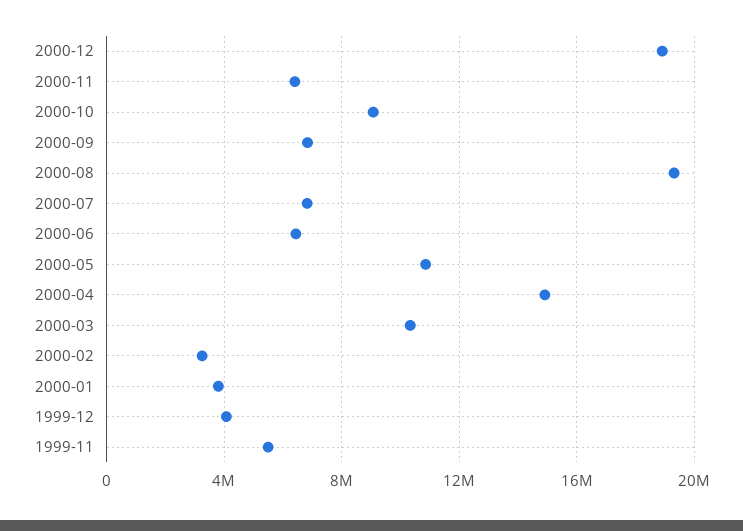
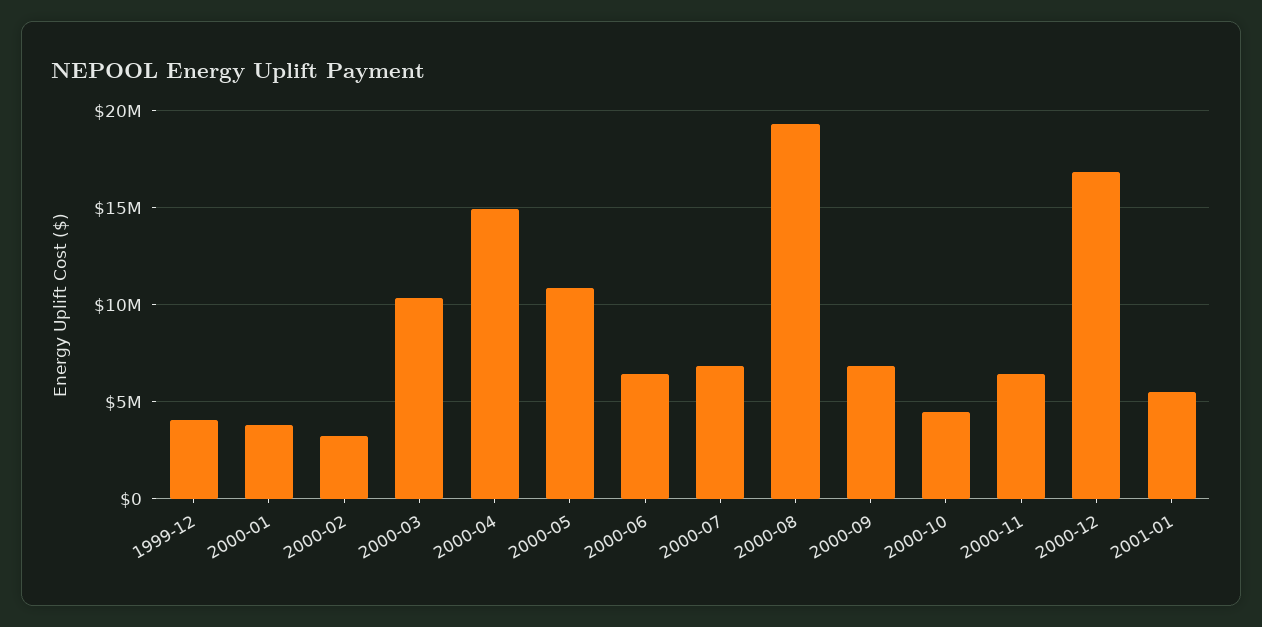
2000-12: 19000000 -> 17000000
2000-10: 9000000 -> 4500000
1999-11: 5500000 -> none
2001-01: none -> 5500000

